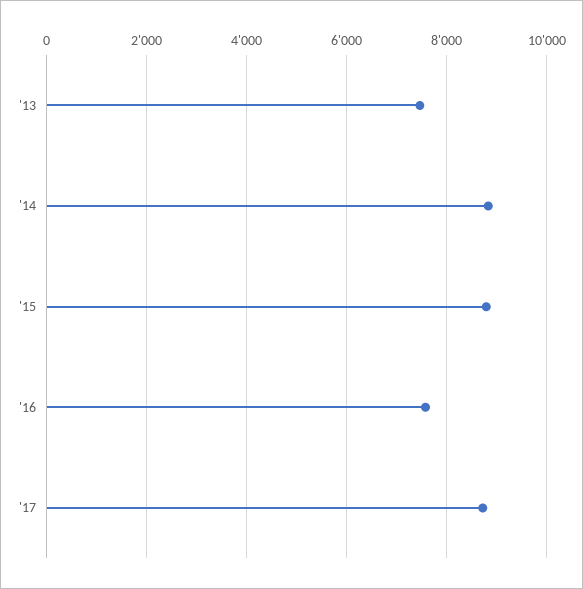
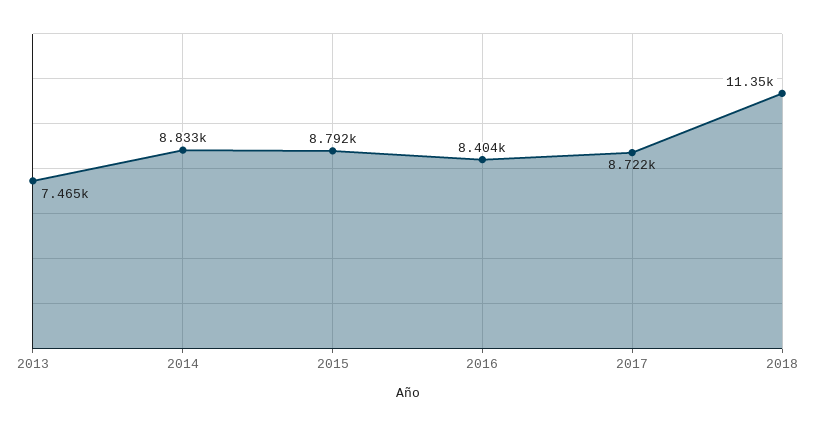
'16: 7600 -> 8404
2018: none -> 11350

